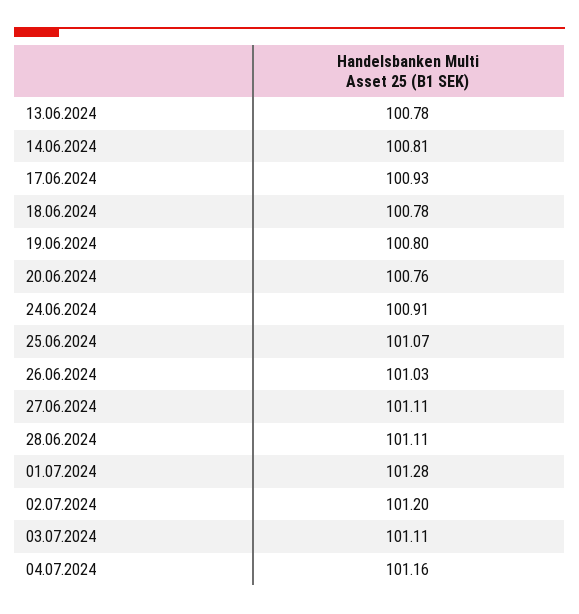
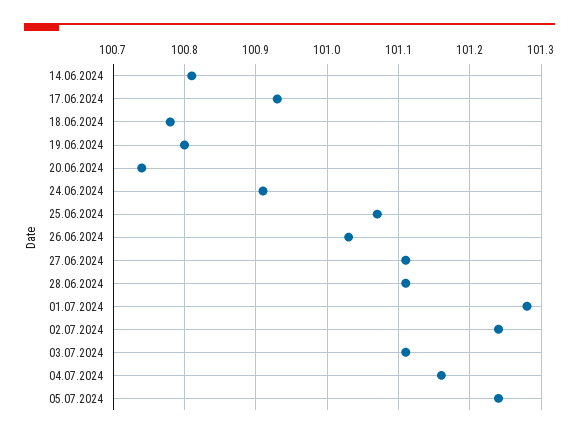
13.06.2024: 100.78 -> none
20.06.2024: 100.76 -> 100.74
02.07.2024: 101.2 -> 101.24
05.07.2024: none -> 101.24

